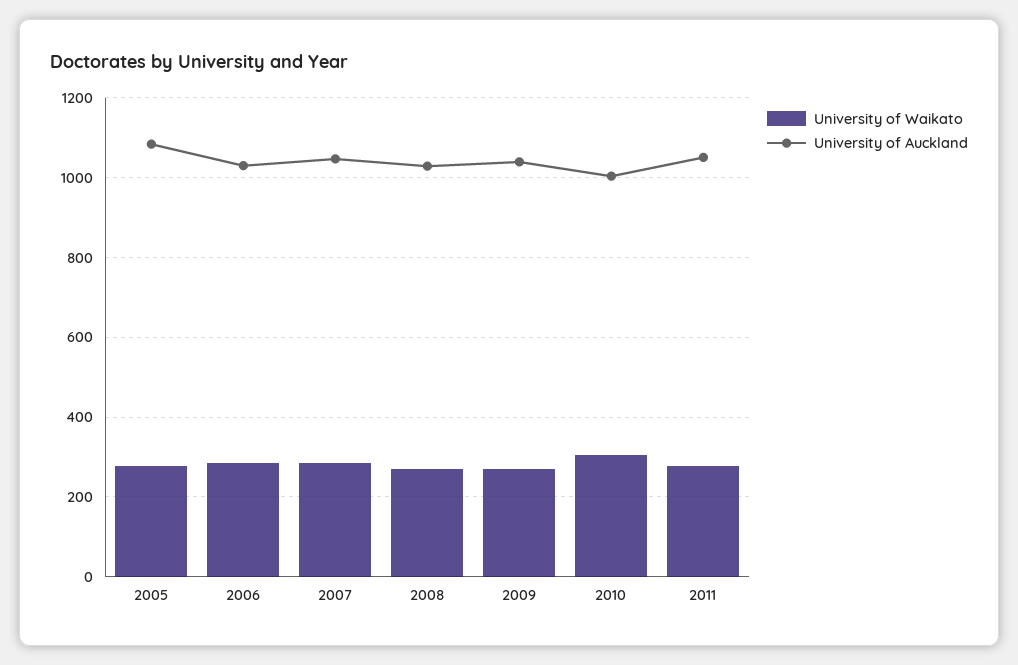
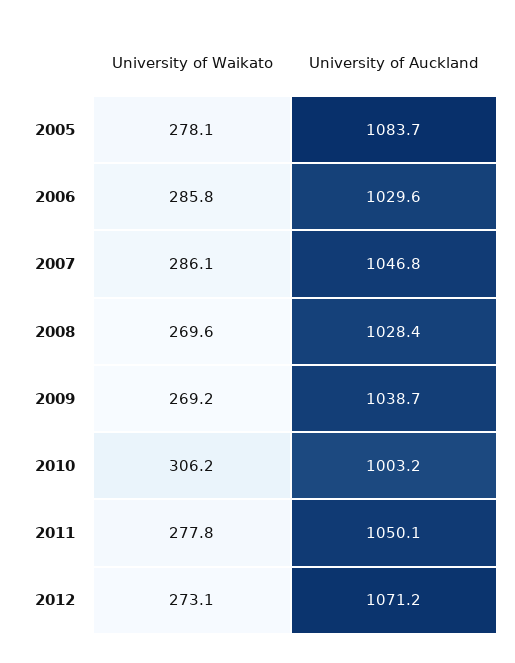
University of Waikato, 2012: none -> 273.1
University of Auckland, 2012: none -> 1071.2

